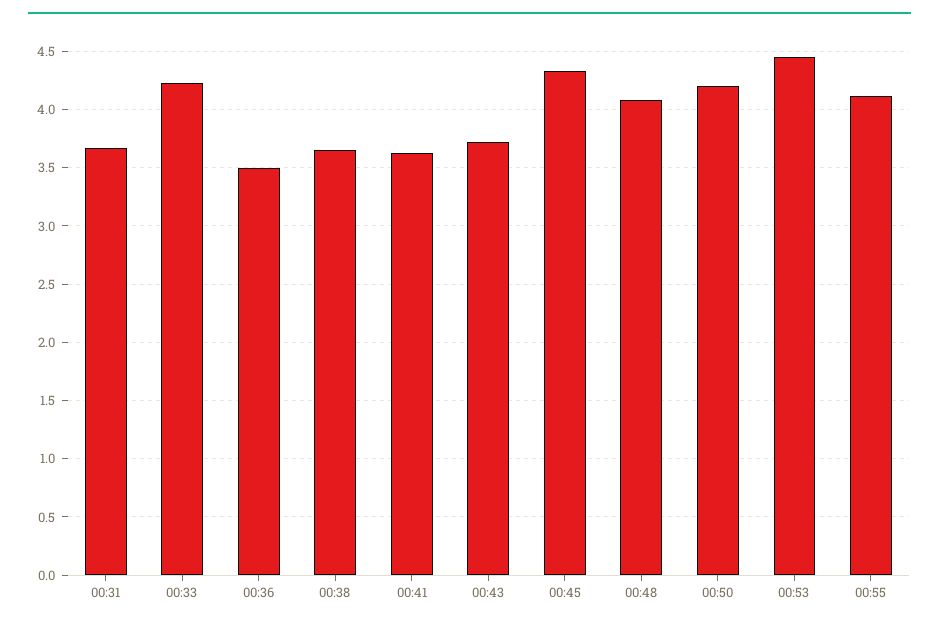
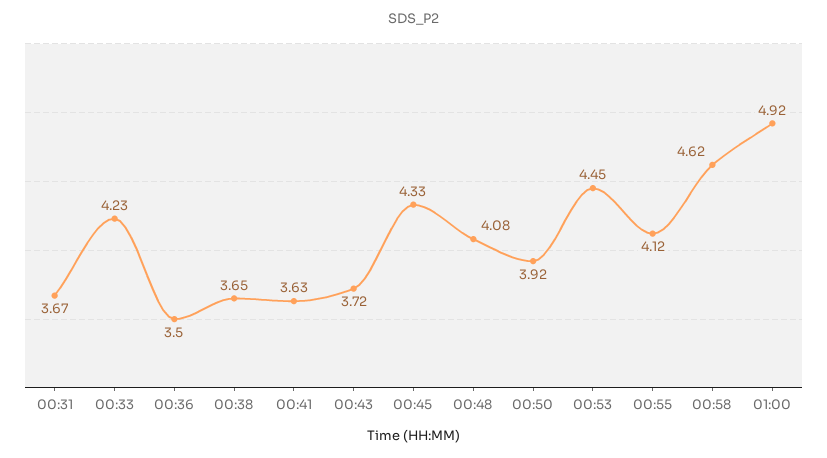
00:50: 4.2 -> 3.92
00:58: none -> 4.62
01:00: none -> 4.92

